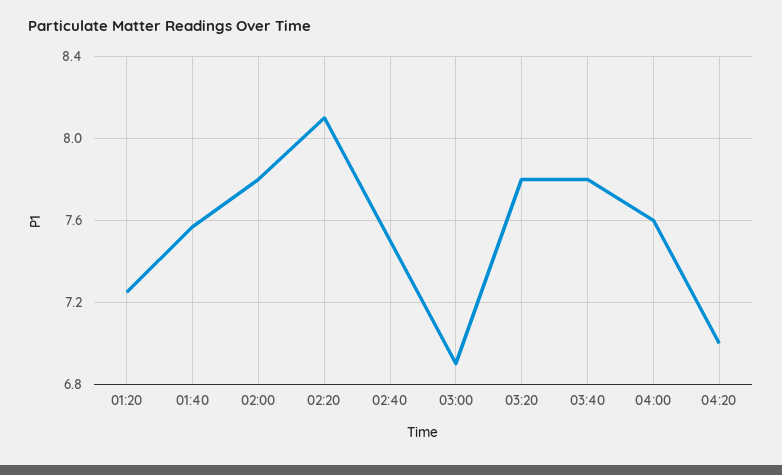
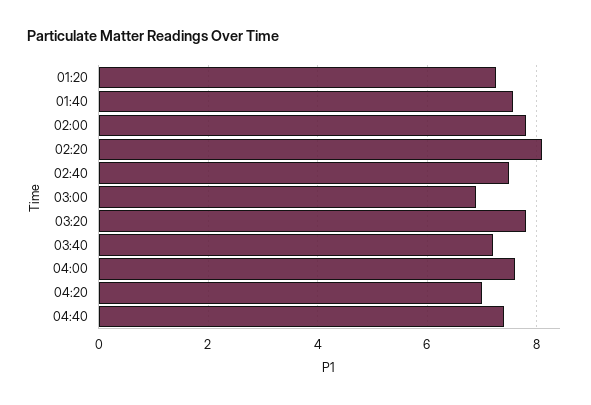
03:40: 7.8 -> 7.2
04:40: none -> 7.4

